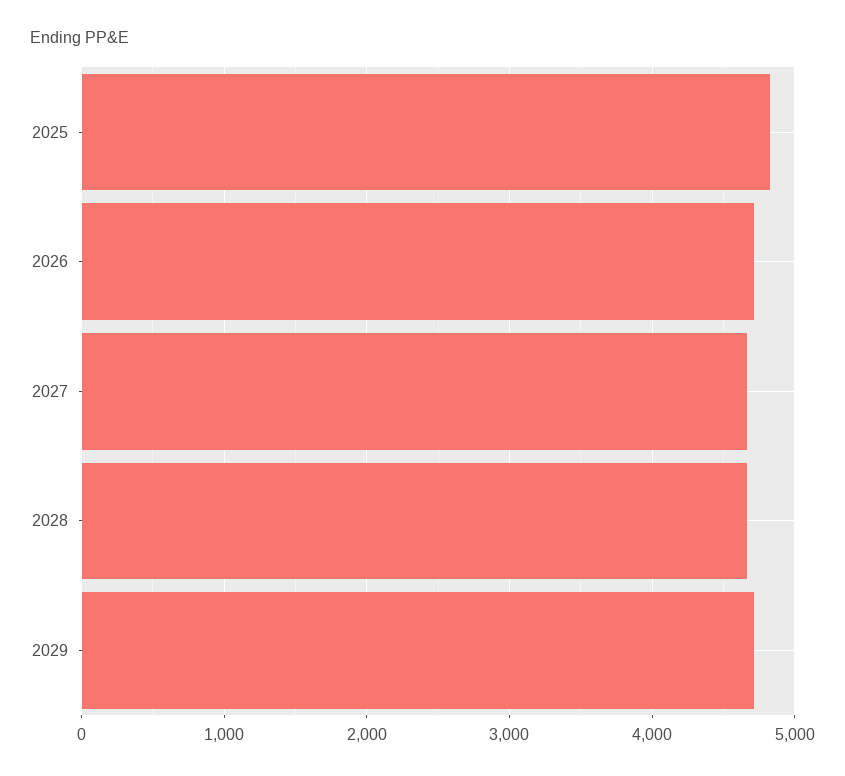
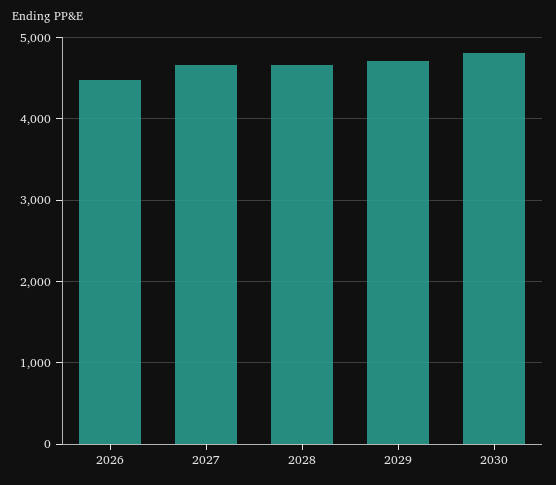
2025: 4800 -> none
2026: 4700 -> 4500
2030: none -> 4800

